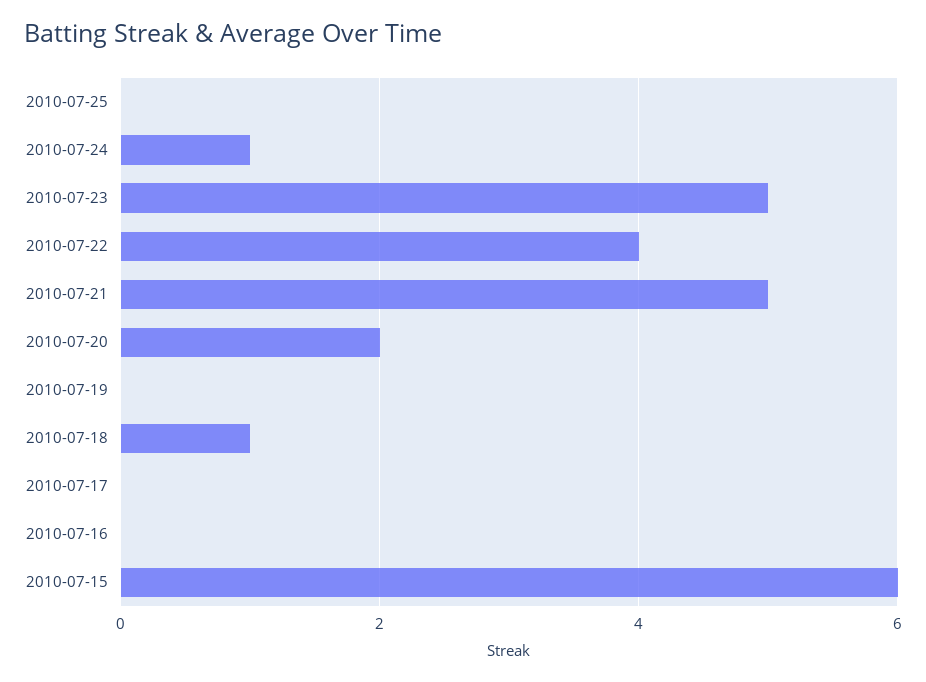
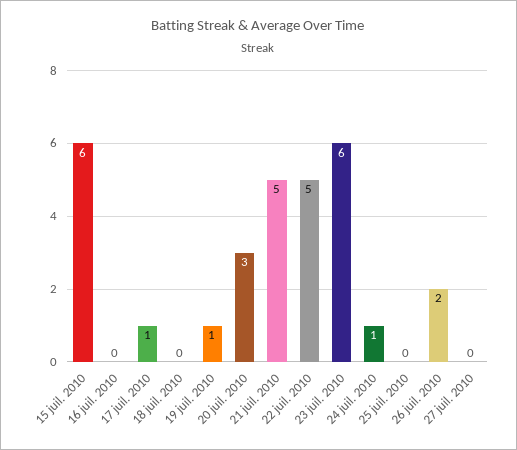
2010-07-23: 5 -> 6
2010-07-22: 4 -> 5
2010-07-20: 2 -> 3
2010-07-19: 0 -> 1
2010-07-18: 1 -> 0
2010-07-17: 0 -> 1
26 juil. 2010: none -> 2
27 juil. 2010: none -> 0

